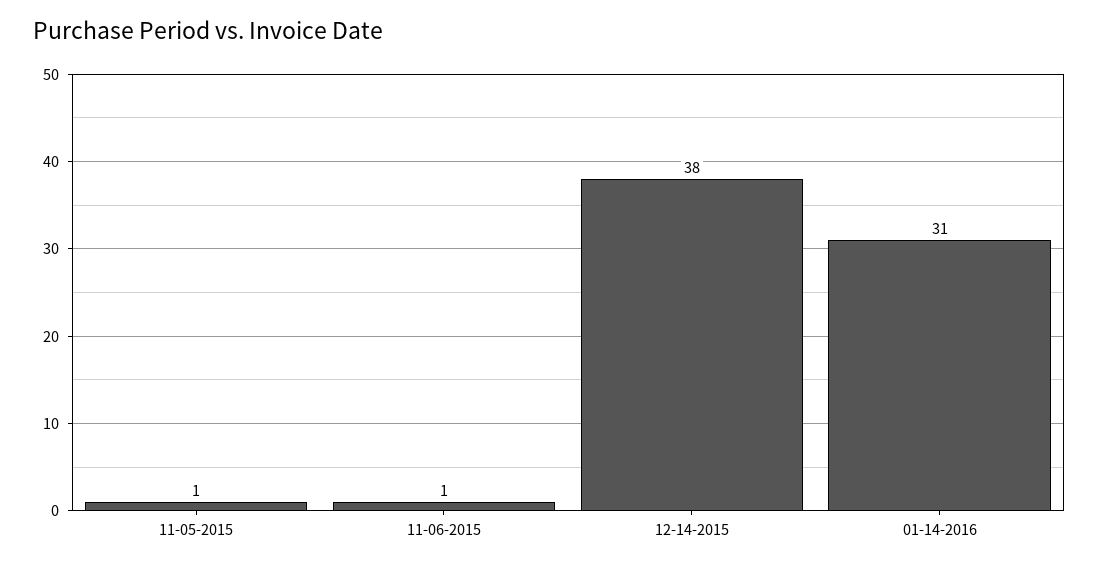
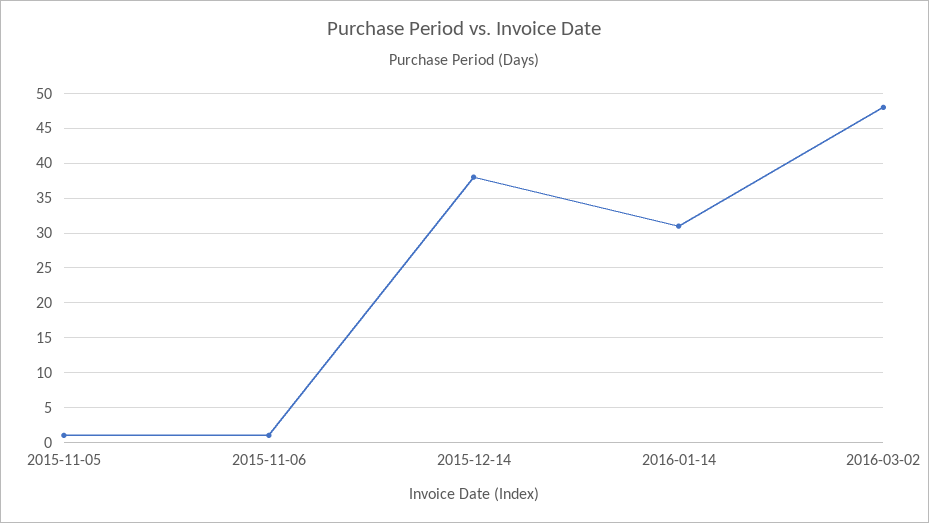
2016-03-02: none -> 48

